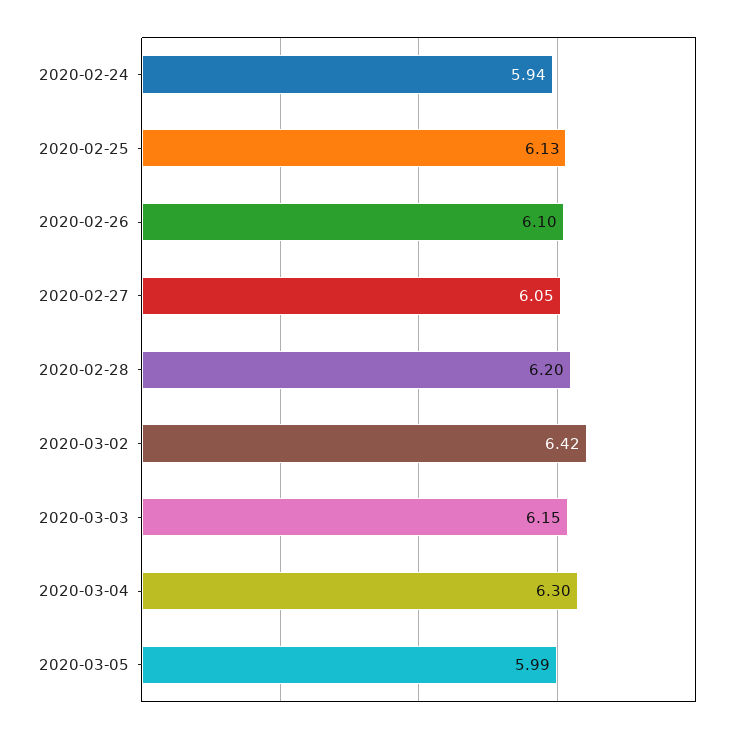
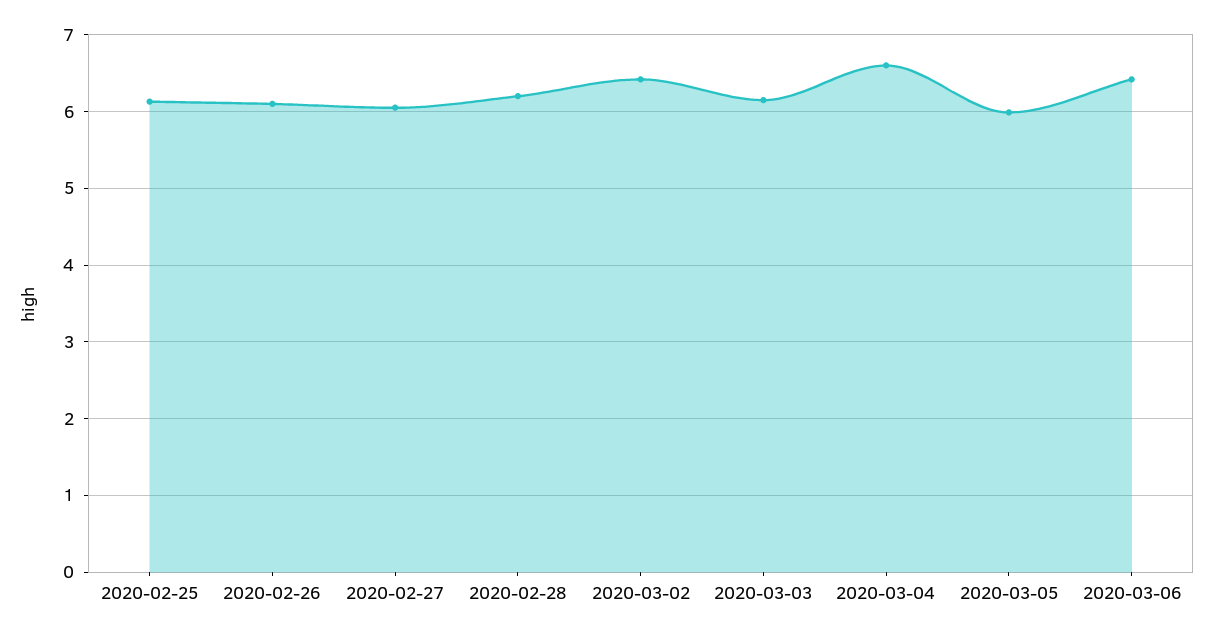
2020-02-24: 5.94 -> none
2020-03-04: 6.3 -> 6.6
2020-03-06: none -> 6.4

